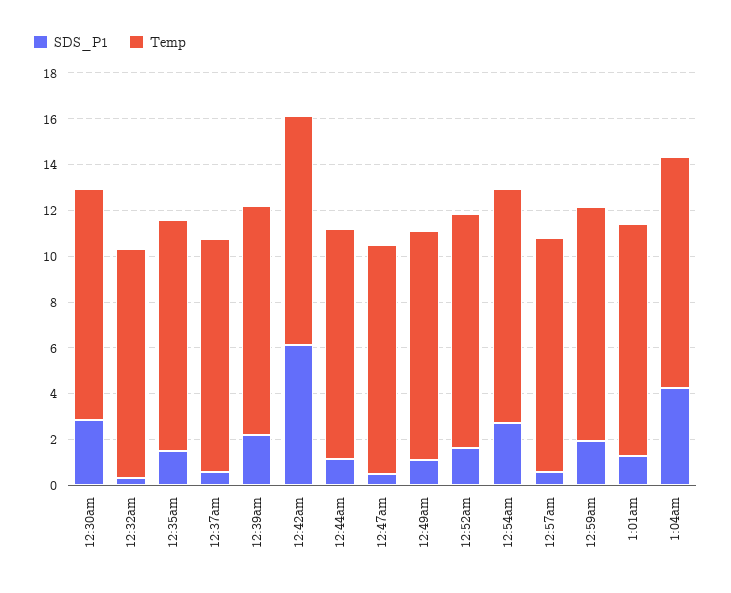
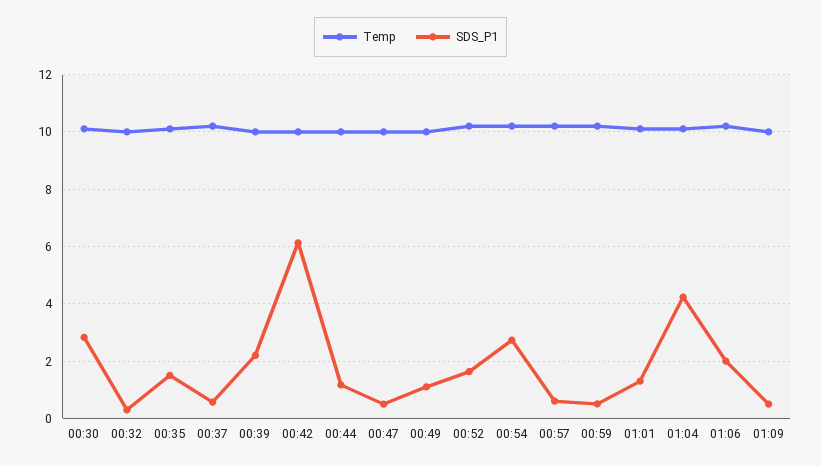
SDS_P1, 12:59am: 2 -> 0.5
Temp, 01:06: none -> 10.25
SDS_P1, 01:06: none -> 2
Temp, 01:09: none -> 10
SDS_P1, 01:09: none -> 0.5

